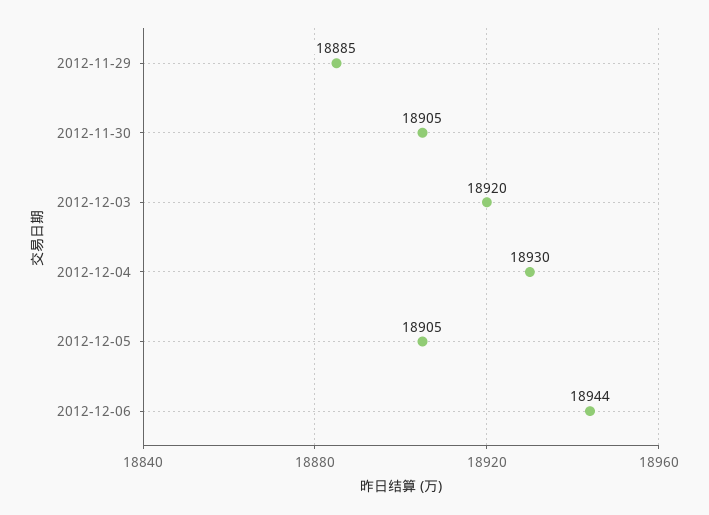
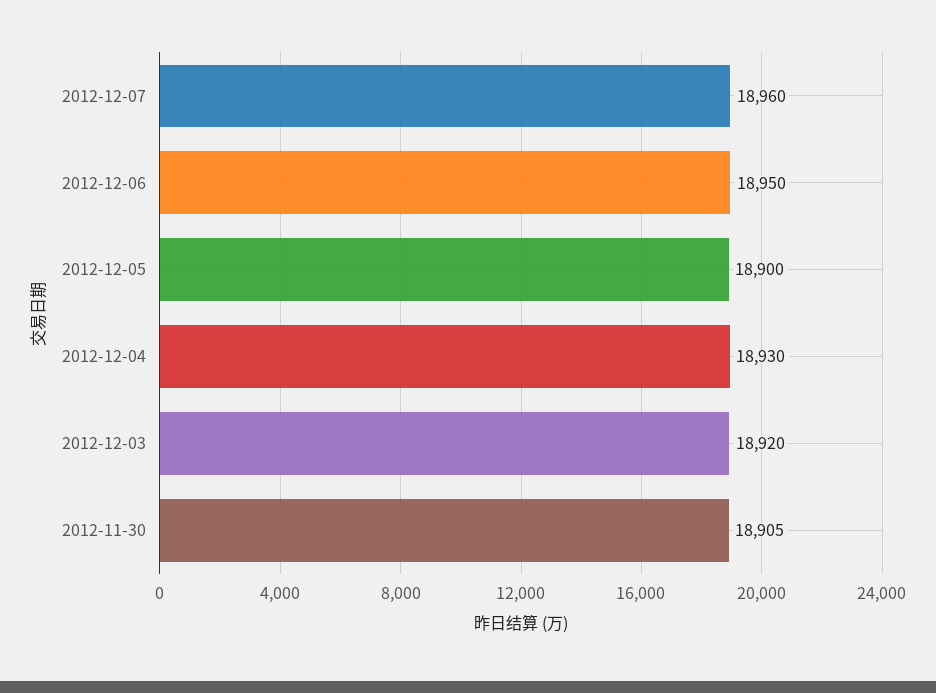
2012-11-29: 18885 -> none
2012-12-05: 18905 -> 18900
2012-12-06: 18944 -> 18950
2012-12-07: none -> 18960

